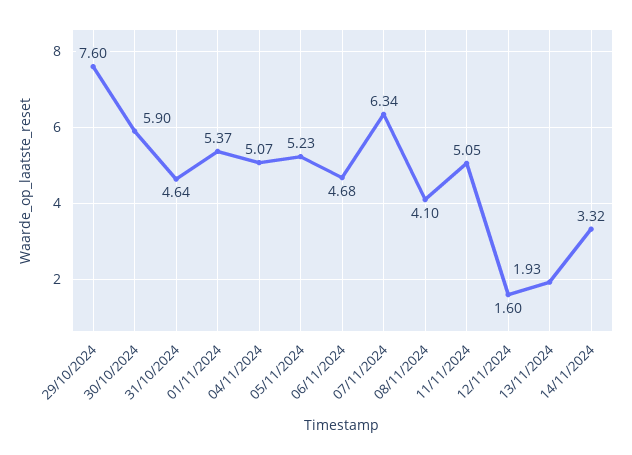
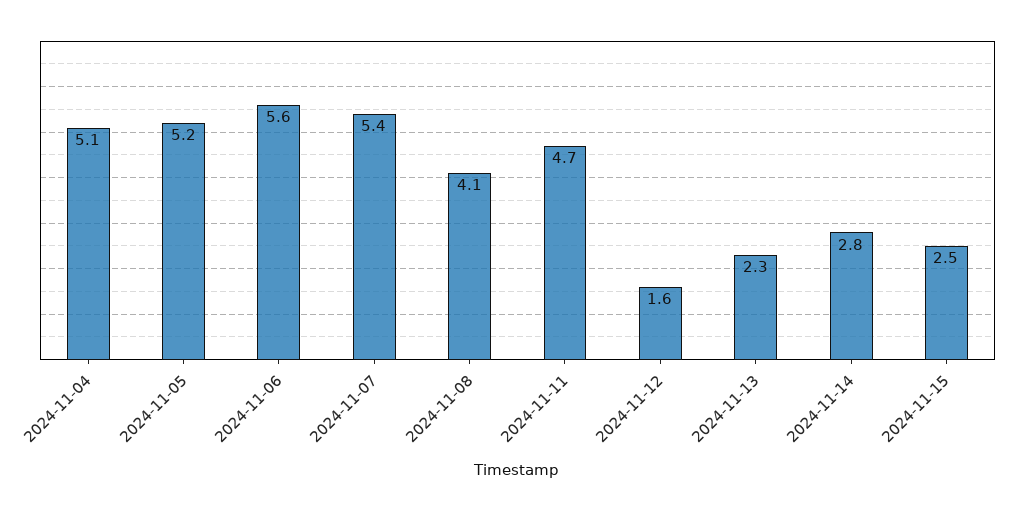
29/10/2024: 7.6 -> none
30/10/2024: 5.9 -> none
31/10/2024: 4.64 -> none
01/11/2024: 5.37 -> none
06/11/2024: 4.68 -> 5.6
07/11/2024: 6.34 -> 5.4
11/11/2024: 5.05 -> 4.7
13/11/2024: 1.93 -> 2.3
14/11/2024: 3.32 -> 2.8
2024-11-15: none -> 2.5

